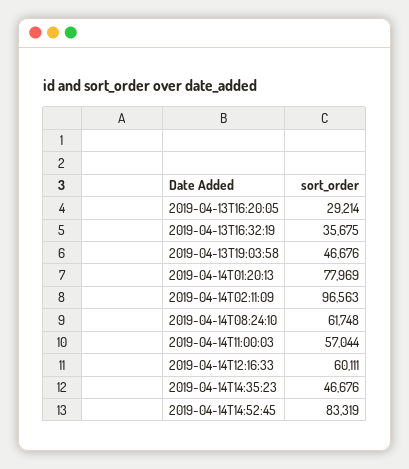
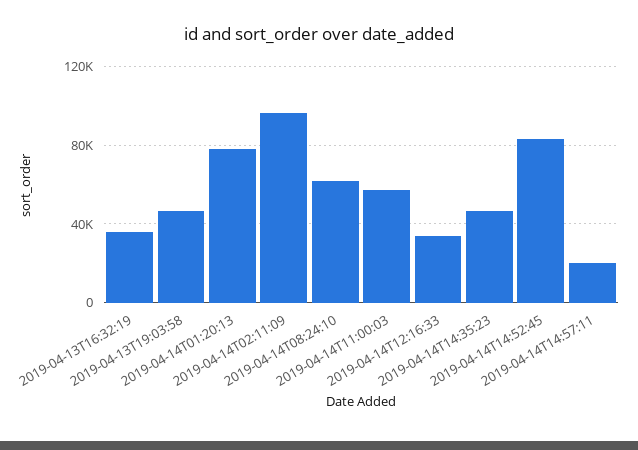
2019-04-13T16:20:05: 29214 -> none
2019-04-14T12:16:33: 60111 -> 35000
2019-04-14T14:57:11: none -> 20000

